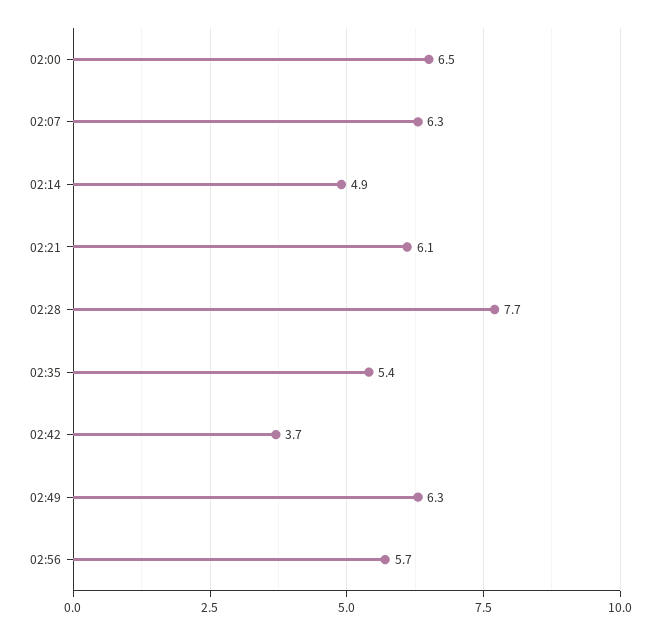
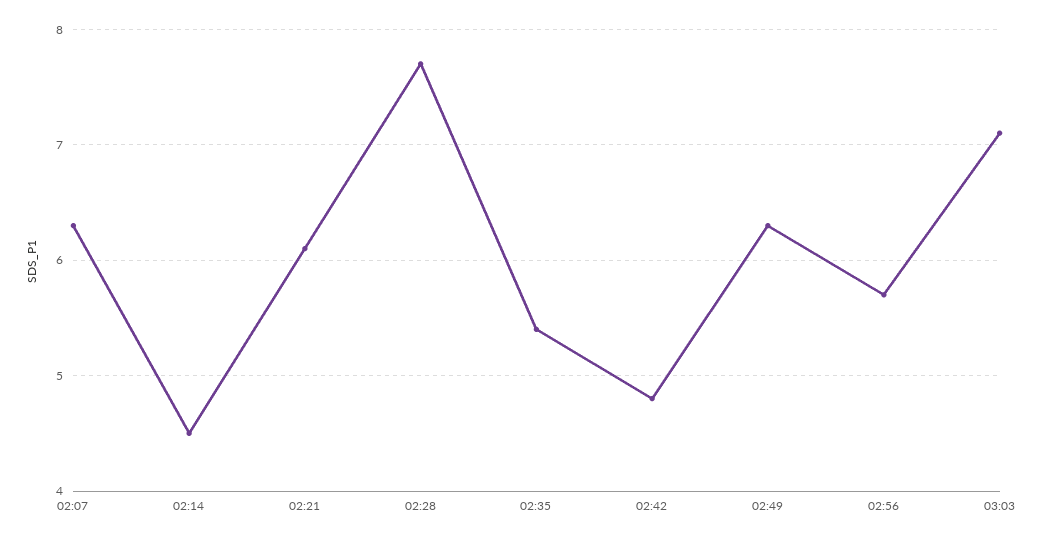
02:00: 6.5 -> none
02:14: 4.9 -> 4.5
02:42: 3.7 -> 4.8
03:03: none -> 7.1

